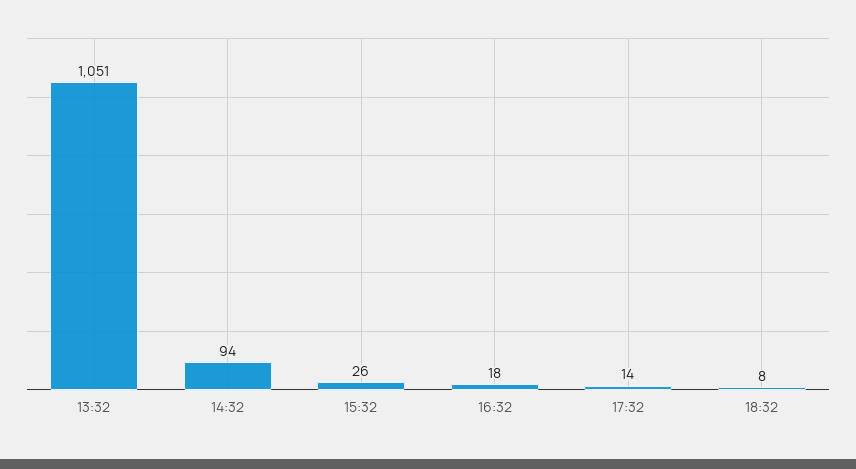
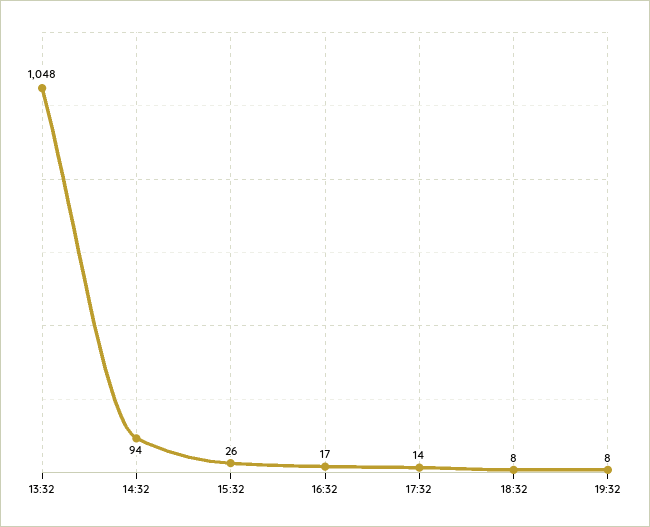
13:32: 1051 -> 1048
16:32: 18 -> 17
19:32: none -> 8

